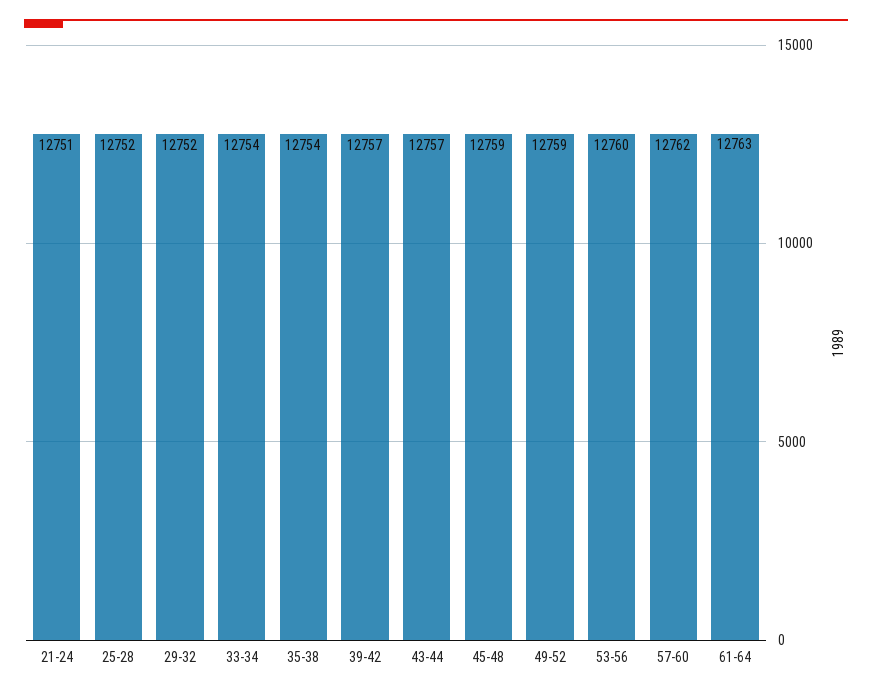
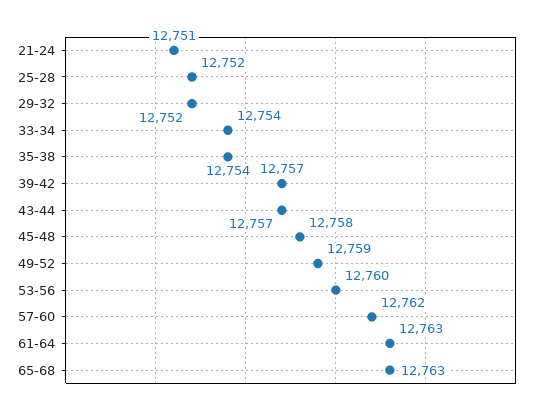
45-48: 12759 -> 12758
65-68: none -> 12763

